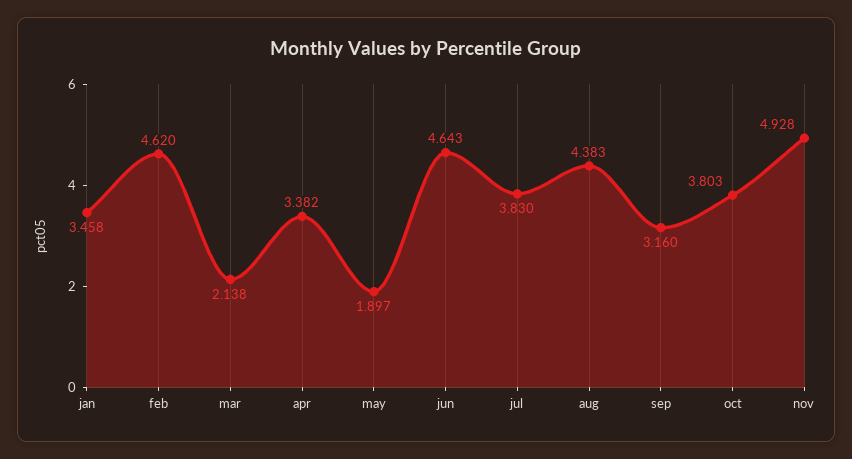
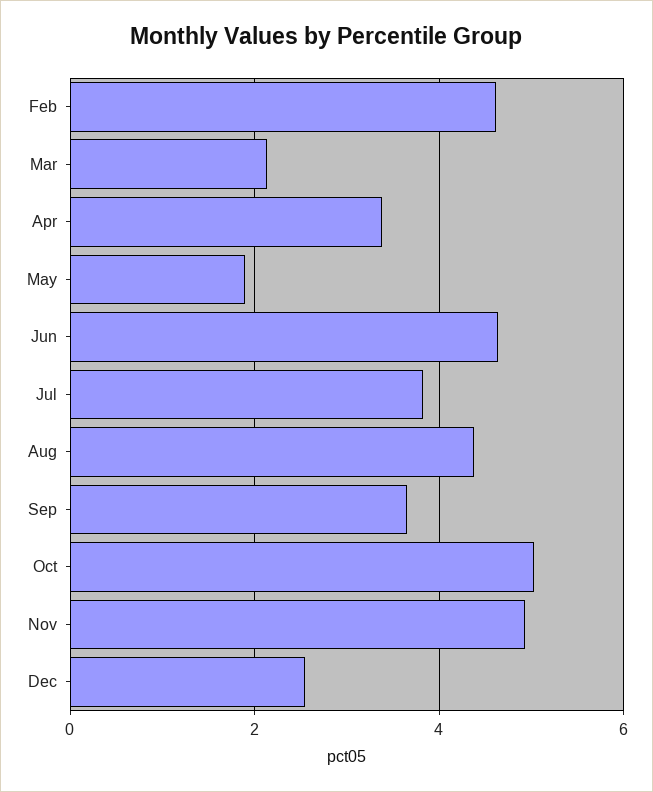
jan: 3.458 -> none
sep: 3.16 -> 3.6
oct: 3.803 -> 5
Dec: none -> 2.6

